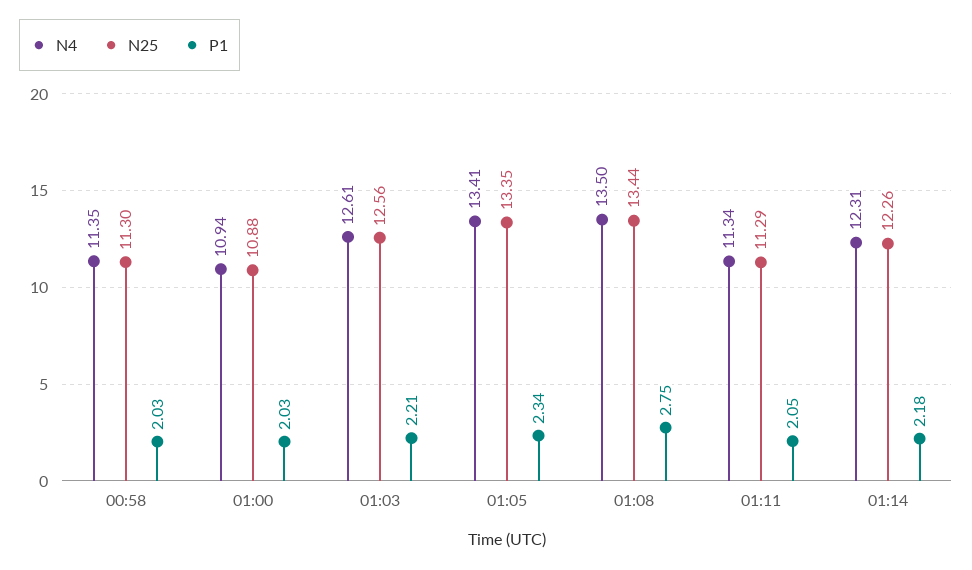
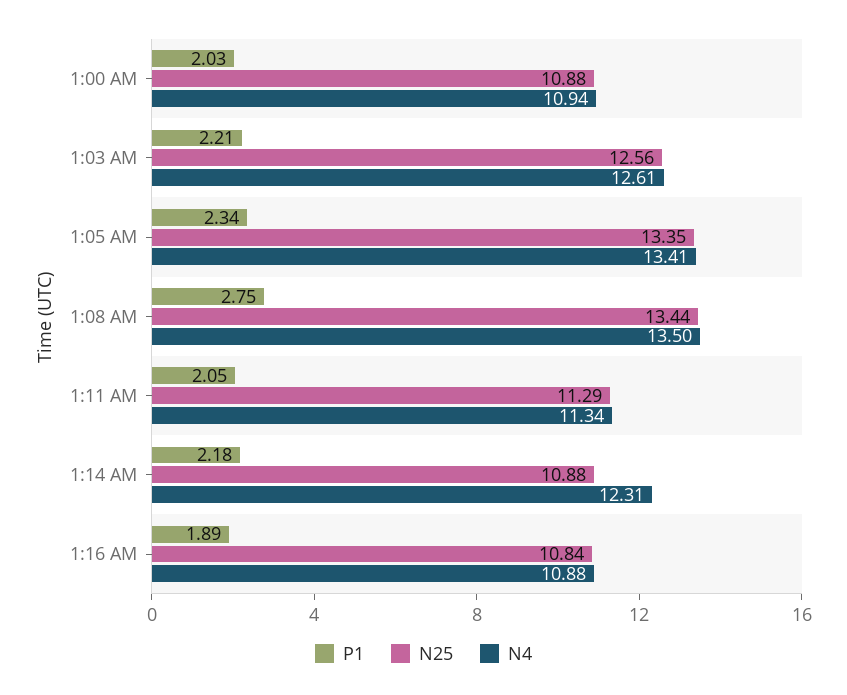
N4, 00:58: 11.35 -> none
N25, 00:58: 11.3 -> none
P1, 00:58: 2.03 -> none
N25, 01:14: 12.26 -> 10.88
P1, 1:16 AM: none -> 1.89
N25, 1:16 AM: none -> 10.84
N4, 1:16 AM: none -> 10.88

